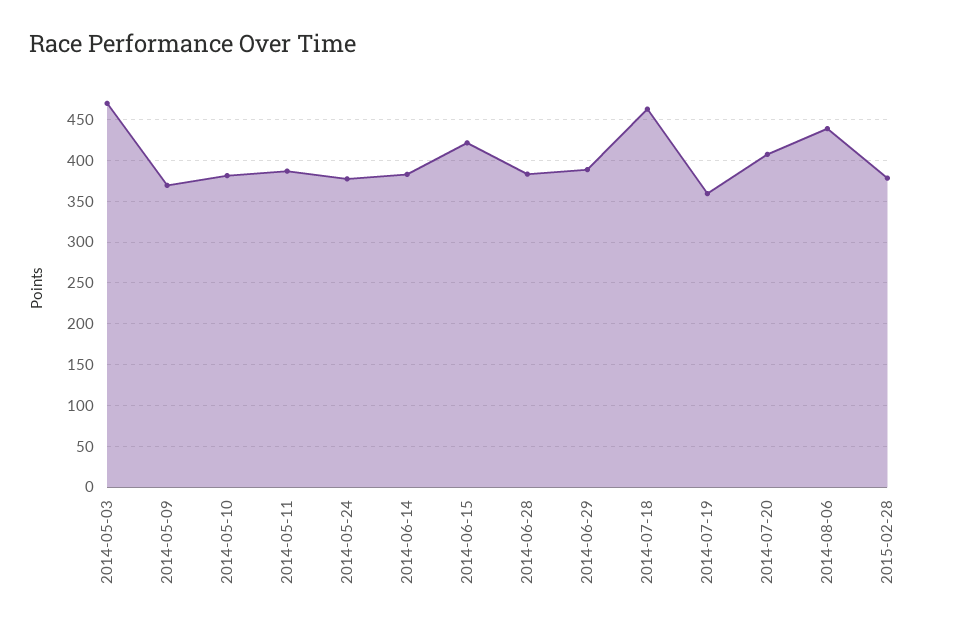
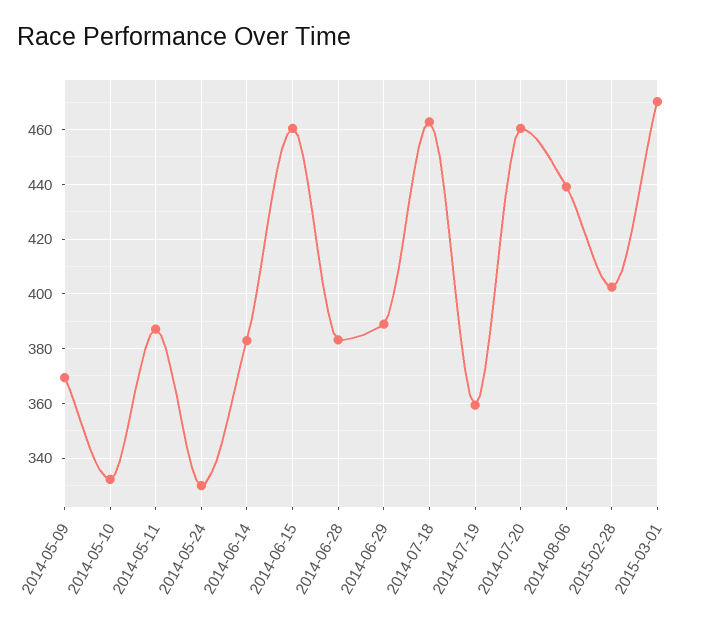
2014-05-03: 470 -> none
2014-05-10: 380 -> 332.5
2014-05-24: 380 -> 330
2014-06-15: 420 -> 460
2014-07-20: 410 -> 460
2015-02-28: 380 -> 402.5
2015-03-01: none -> 470

